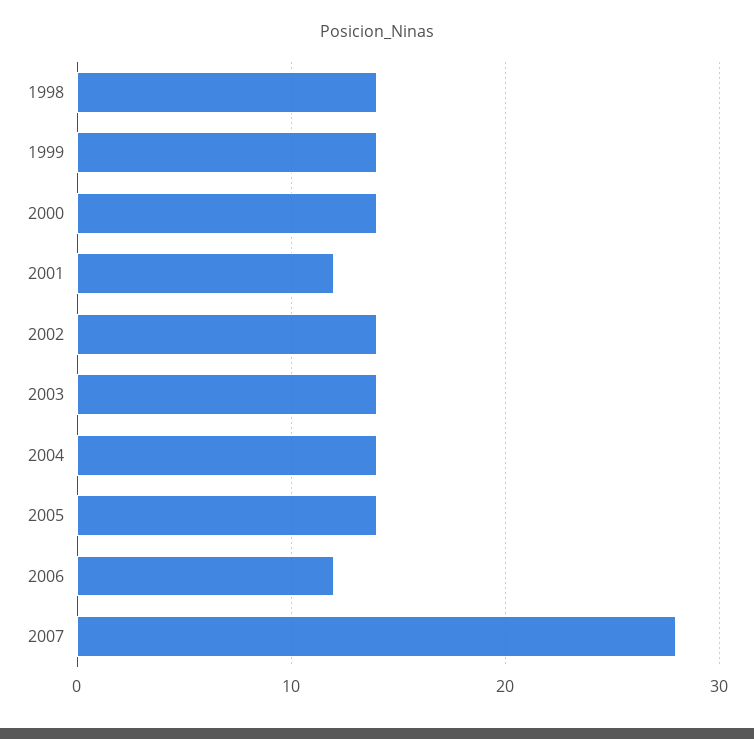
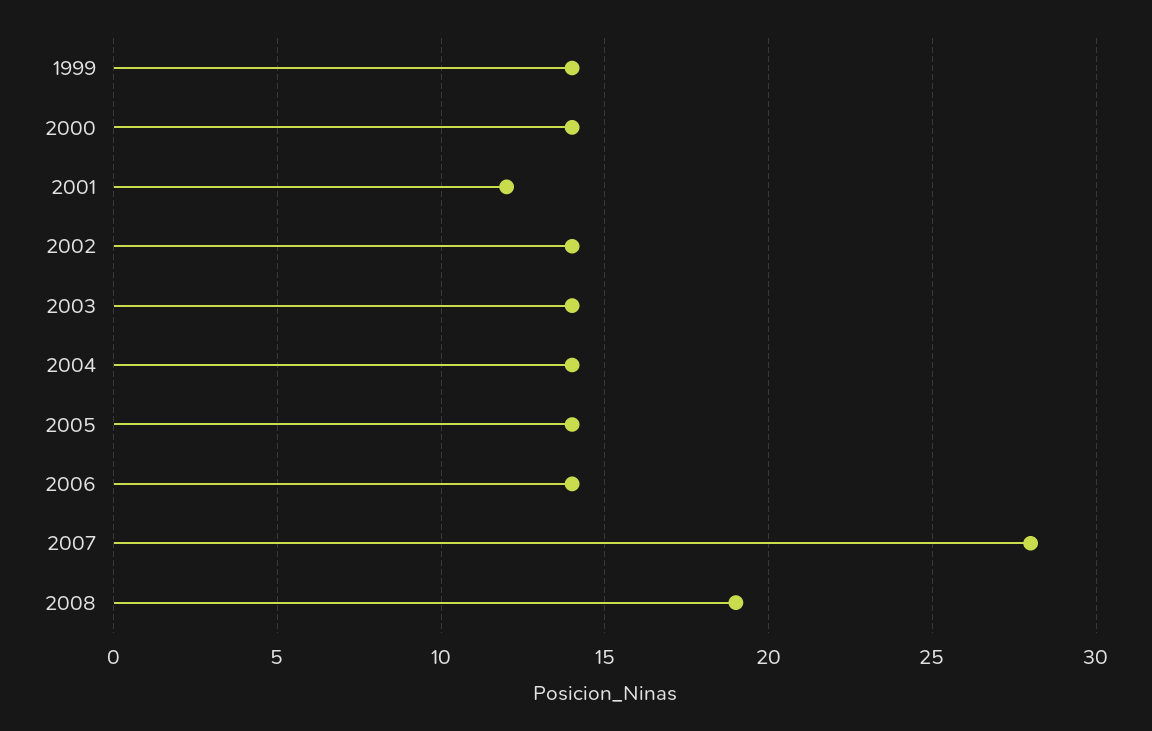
1998: 14 -> none
2006: 12 -> 14
2008: none -> 19

